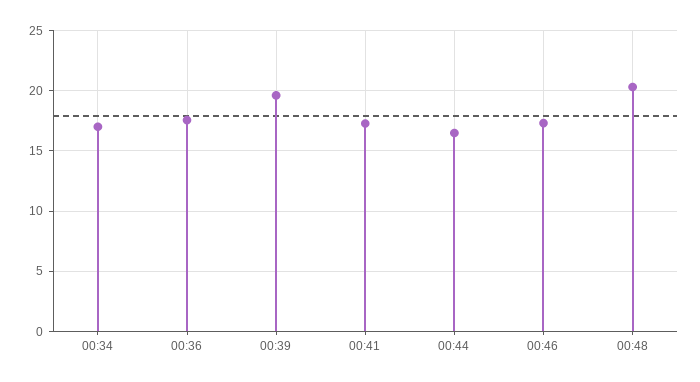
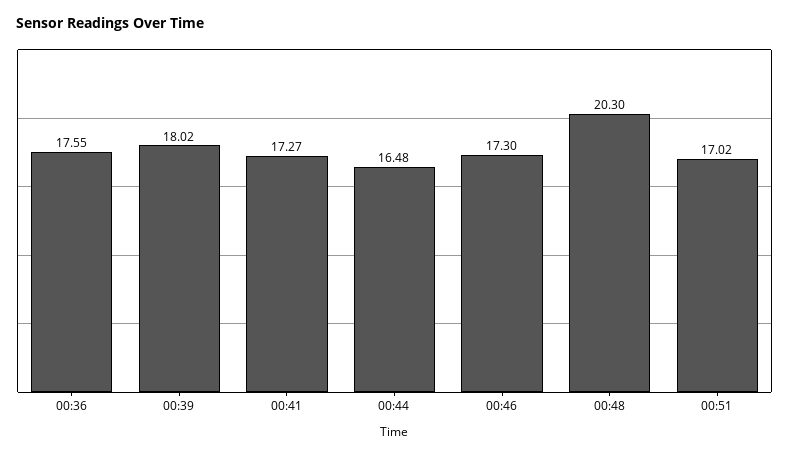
00:34: 17 -> none
00:39: 19.5 -> 18.02
00:51: none -> 17.02

